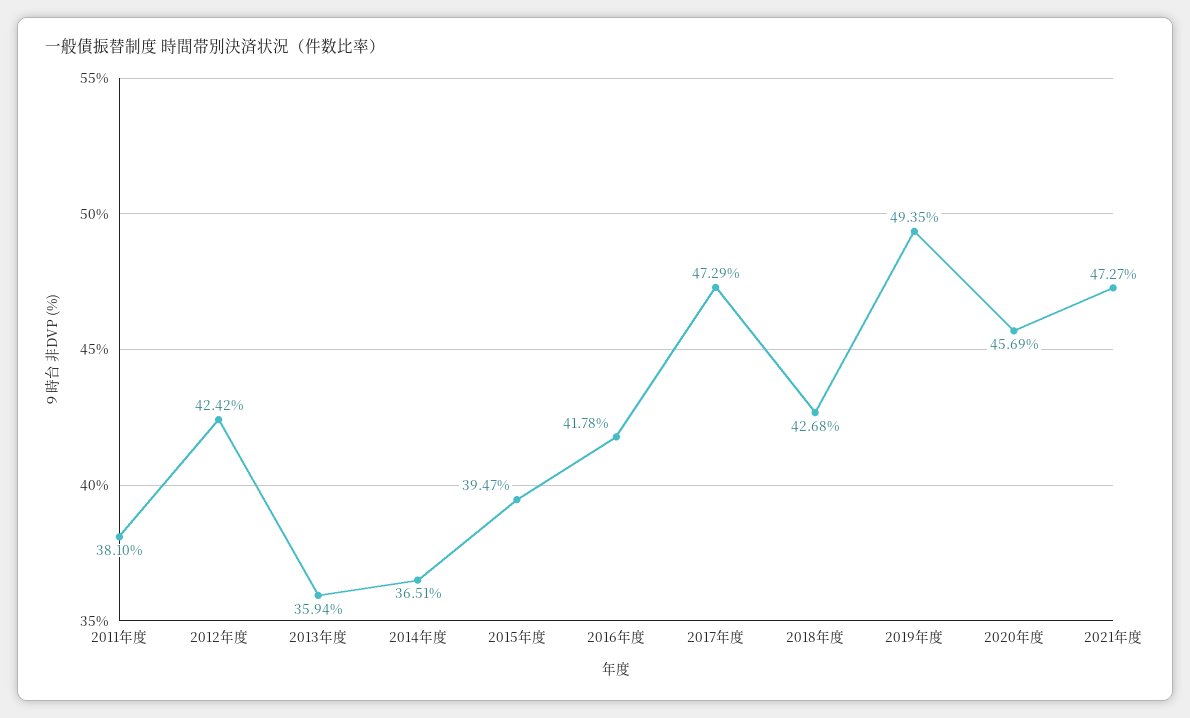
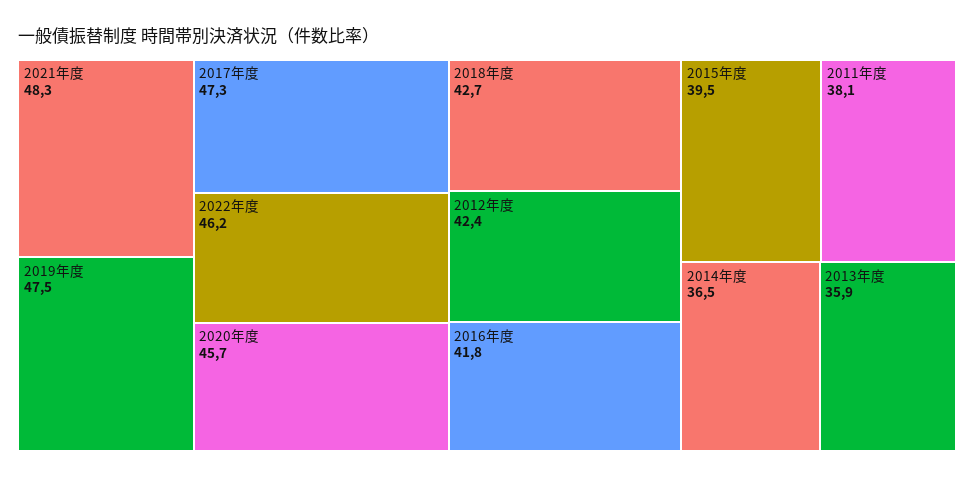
2019年度: 49.35 -> 47.5
2021年度: 47.27 -> 48.3
2022年度: none -> 46.2

